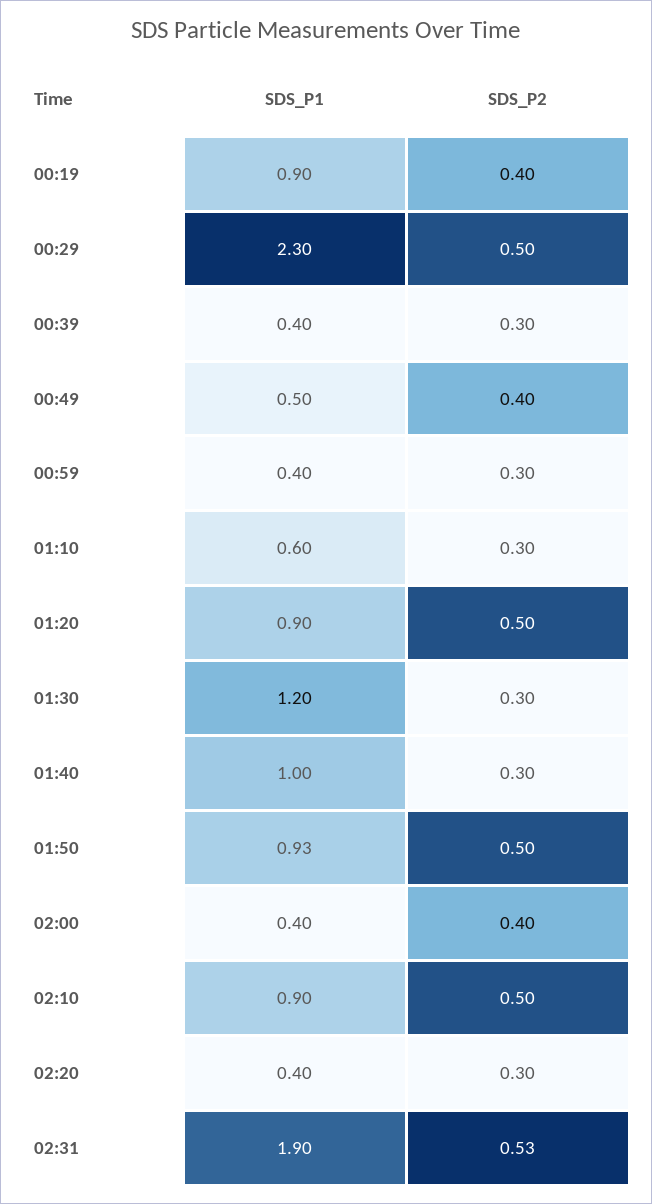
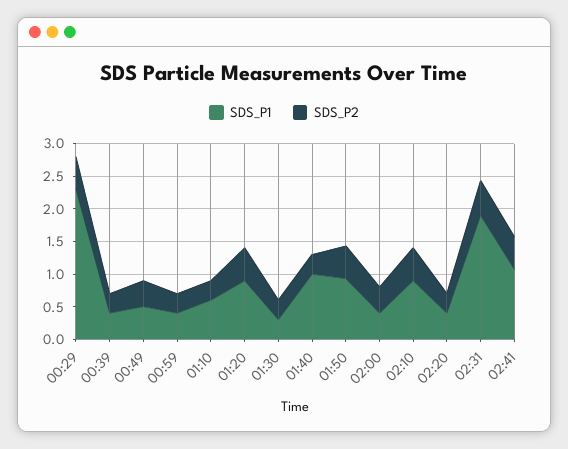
SDS_P1, 00:19: 0.9 -> none
SDS_P2, 00:19: 0.4 -> none
SDS_P1, 01:30: 1.2 -> 0.25
SDS_P1, 02:41: none -> 1
SDS_P2, 02:41: none -> 0.5

